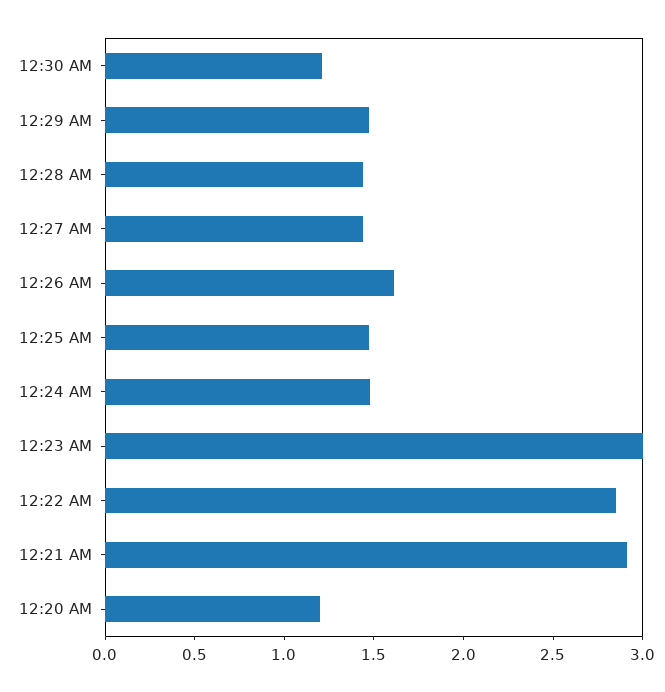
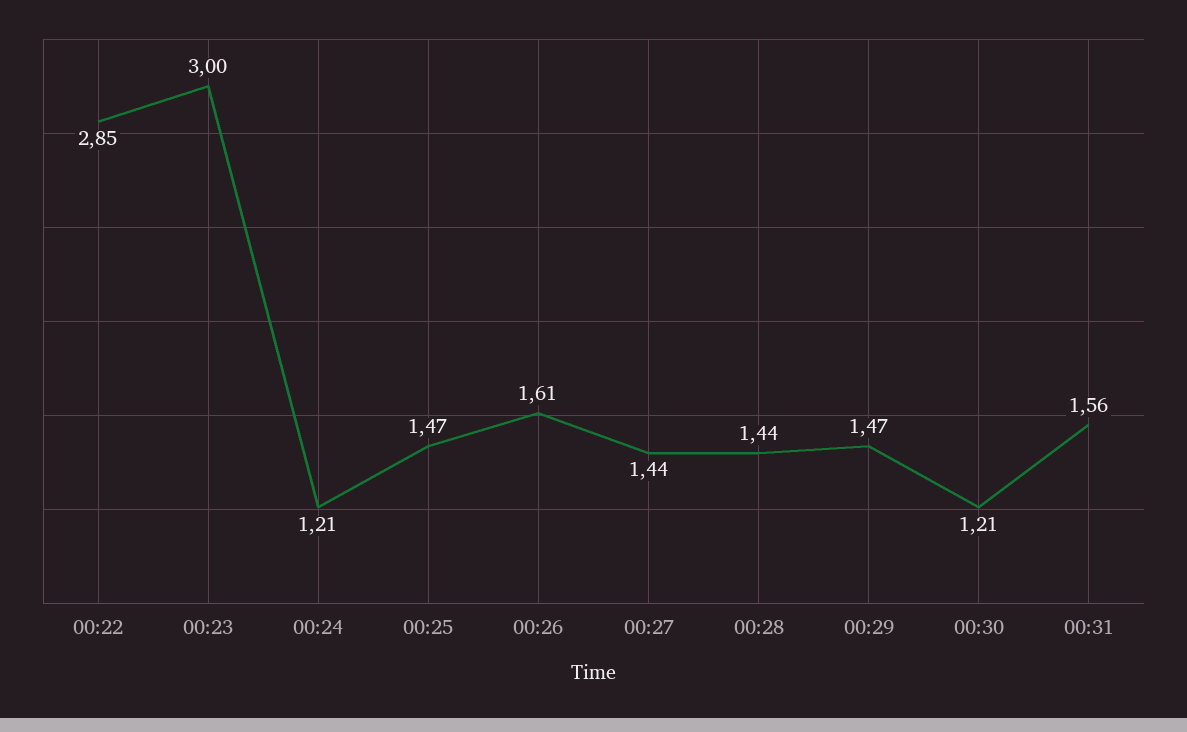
12:24 AM: 1.5 -> 1.21
12:21 AM: 2.9 -> none
12:20 AM: 1.2 -> none
00:31: none -> 1.56

